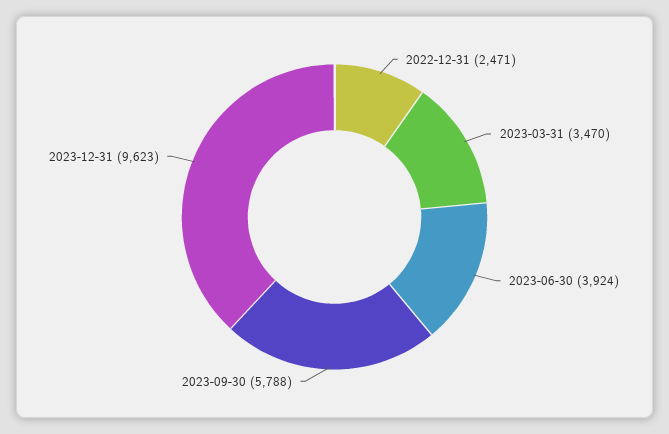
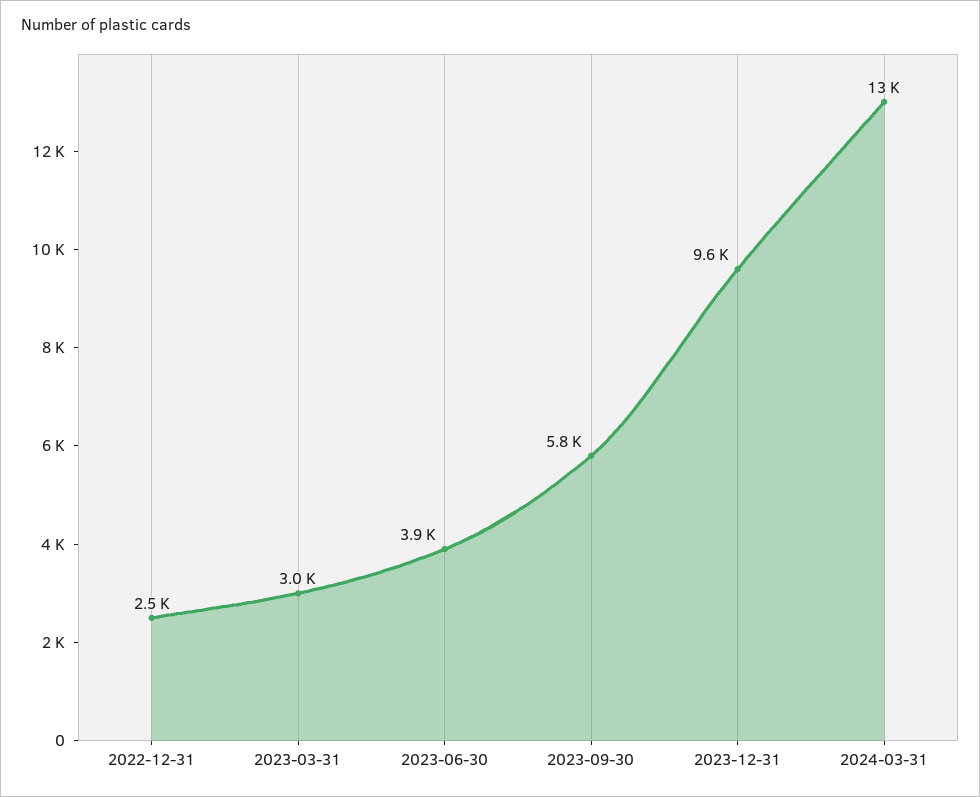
2023-03-31: 3470 -> 3000
2024-03-31: none -> 13000

